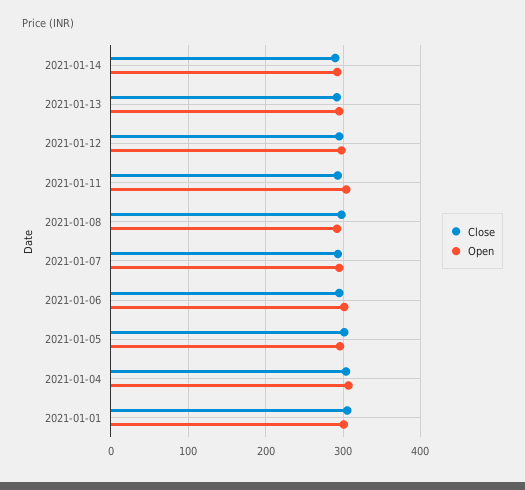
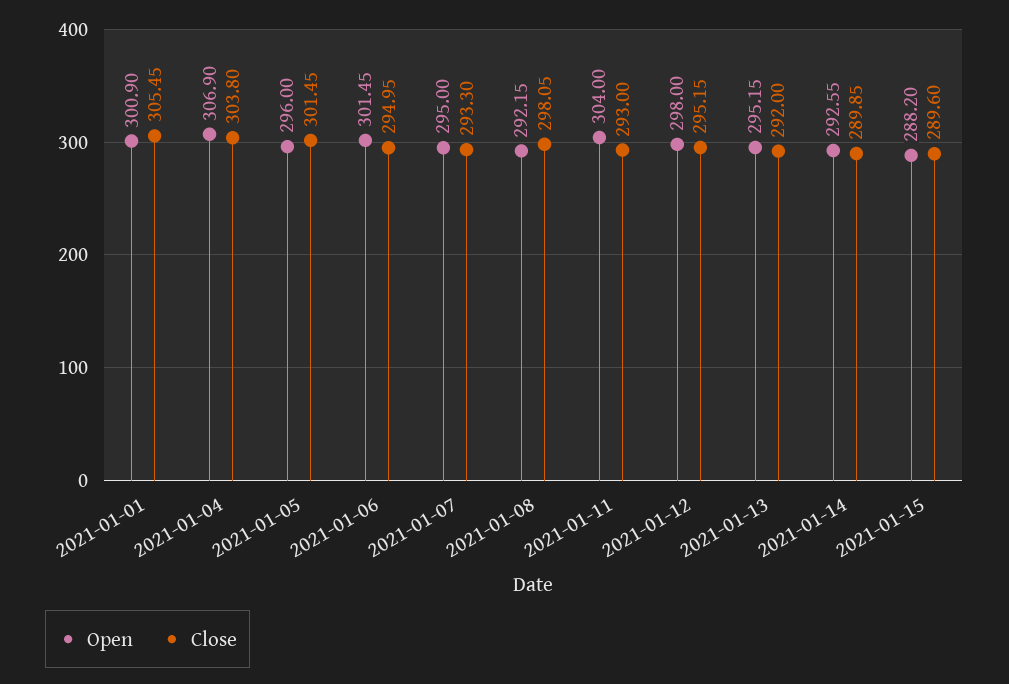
Open, 2021-01-15: none -> 288.2
Close, 2021-01-15: none -> 289.6

